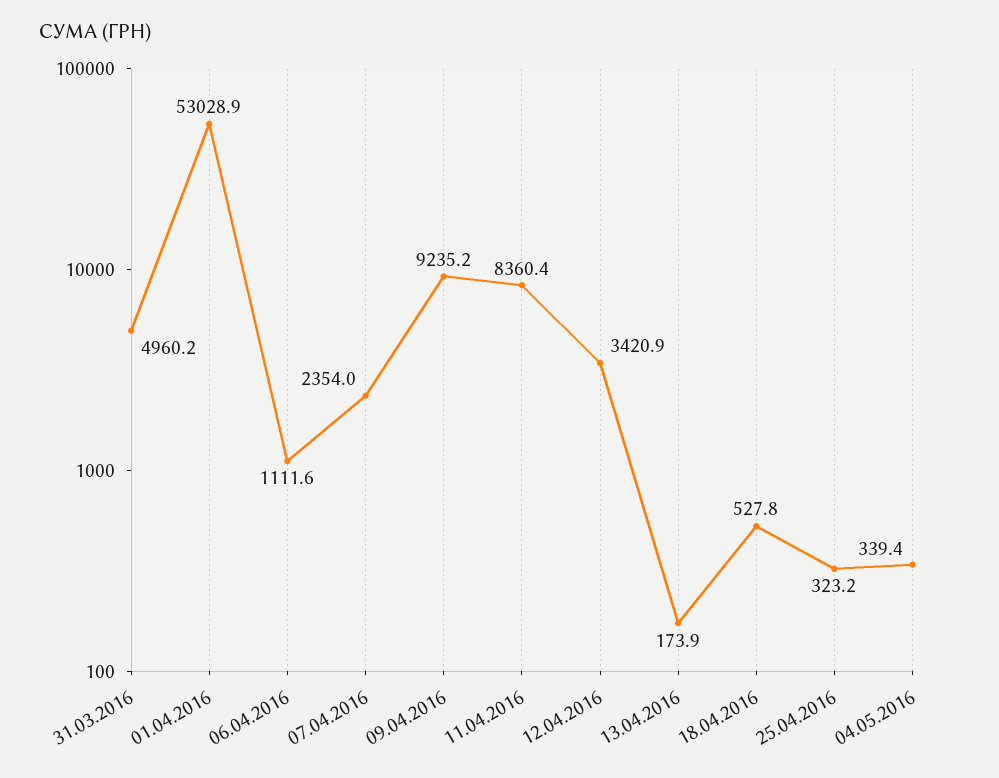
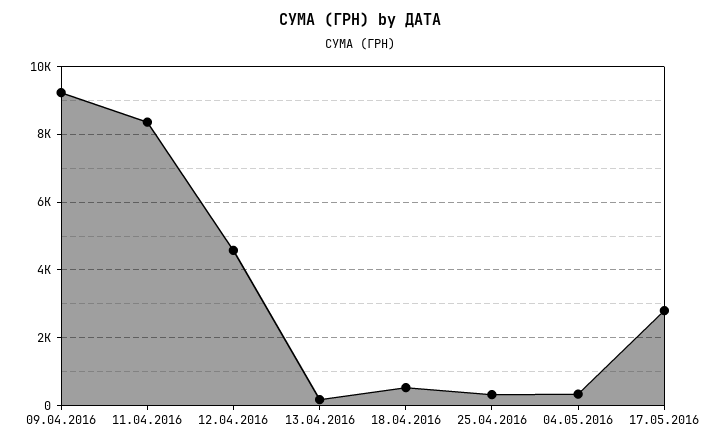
31.03.2016: 4960.2 -> none
01.04.2016: 53028.9 -> none
06.04.2016: 1111.6 -> none
07.04.2016: 2354 -> none
12.04.2016: 3420.9 -> 4600
17.05.2016: none -> 2800

